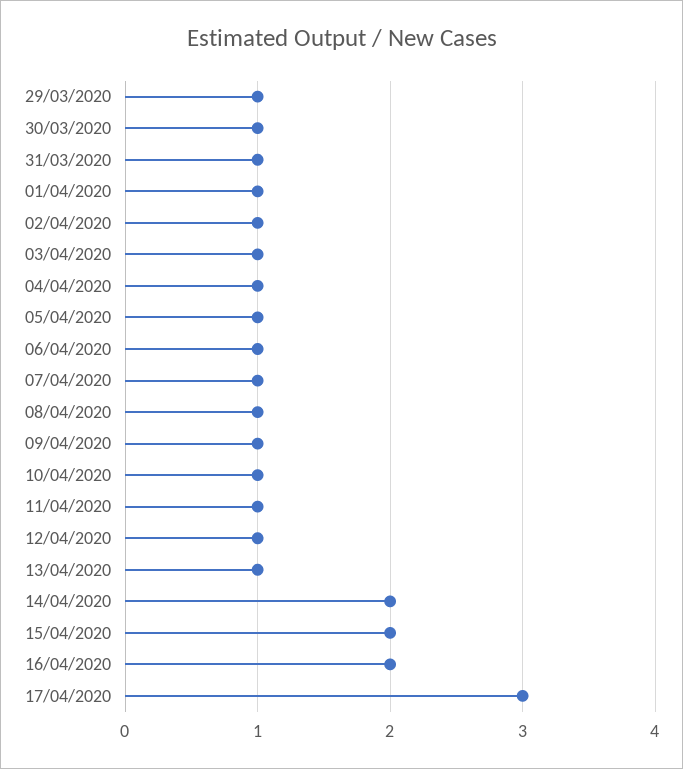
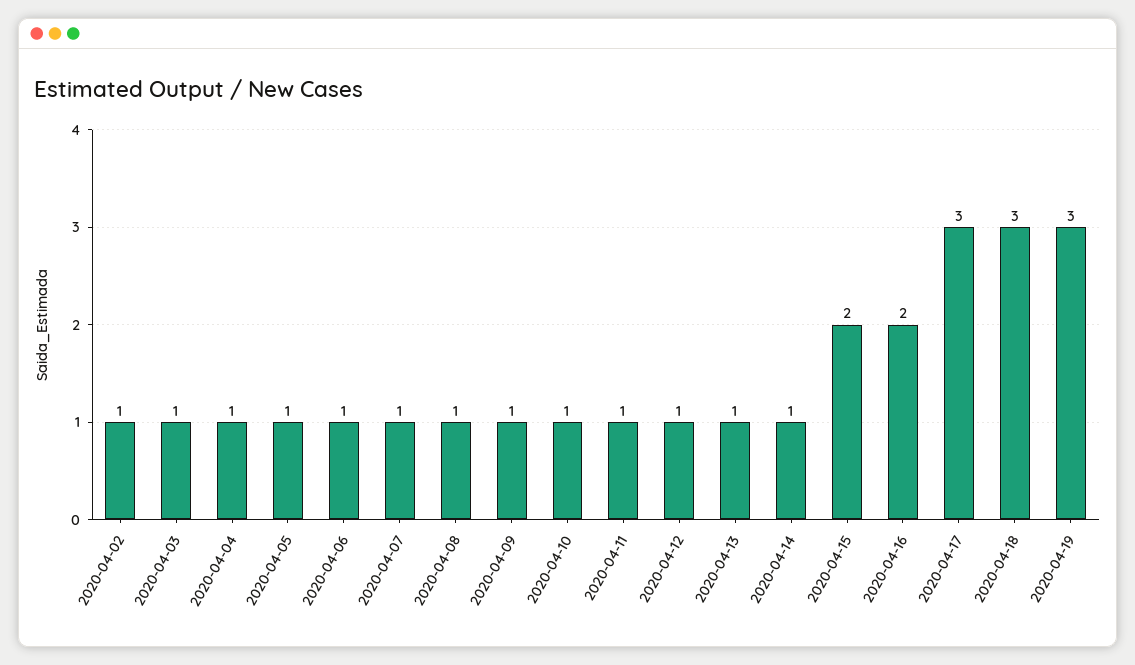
29/03/2020: 1 -> none
30/03/2020: 1 -> none
31/03/2020: 1 -> none
01/04/2020: 1 -> none
14/04/2020: 2 -> 1
2020-04-18: none -> 3
2020-04-19: none -> 3

